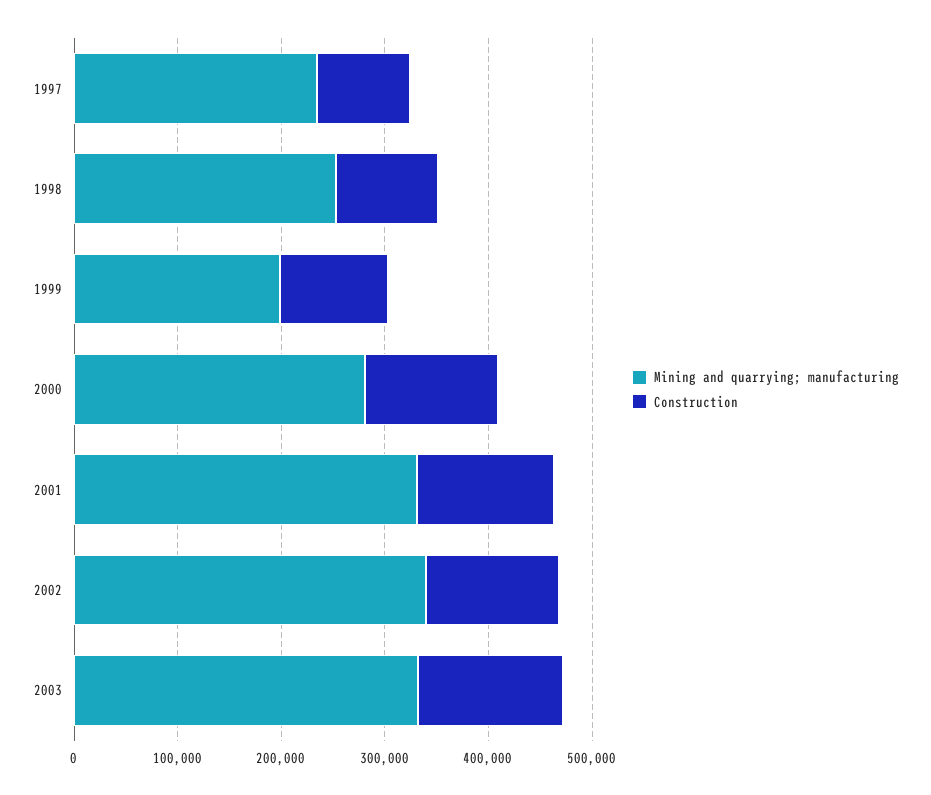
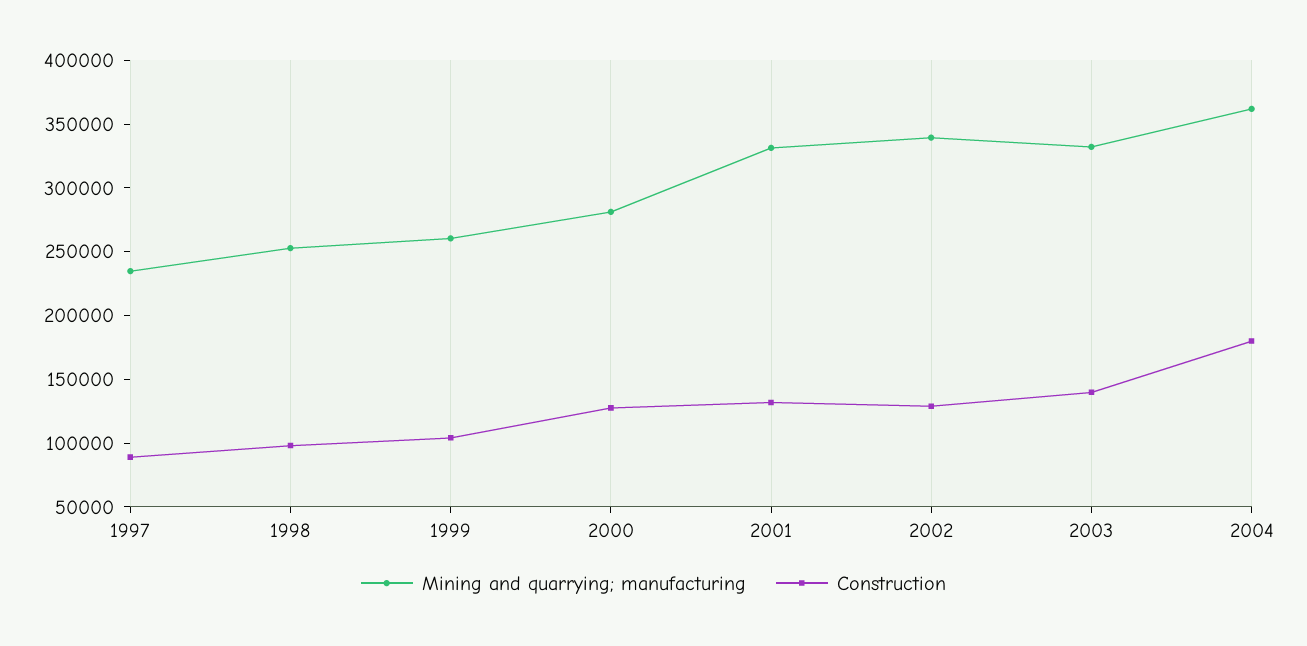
Mining and quarrying; manufacturing, 1999: 200000 -> 260000
Mining and quarrying; manufacturing, 2004: none -> 360000
Construction, 2004: none -> 180000

